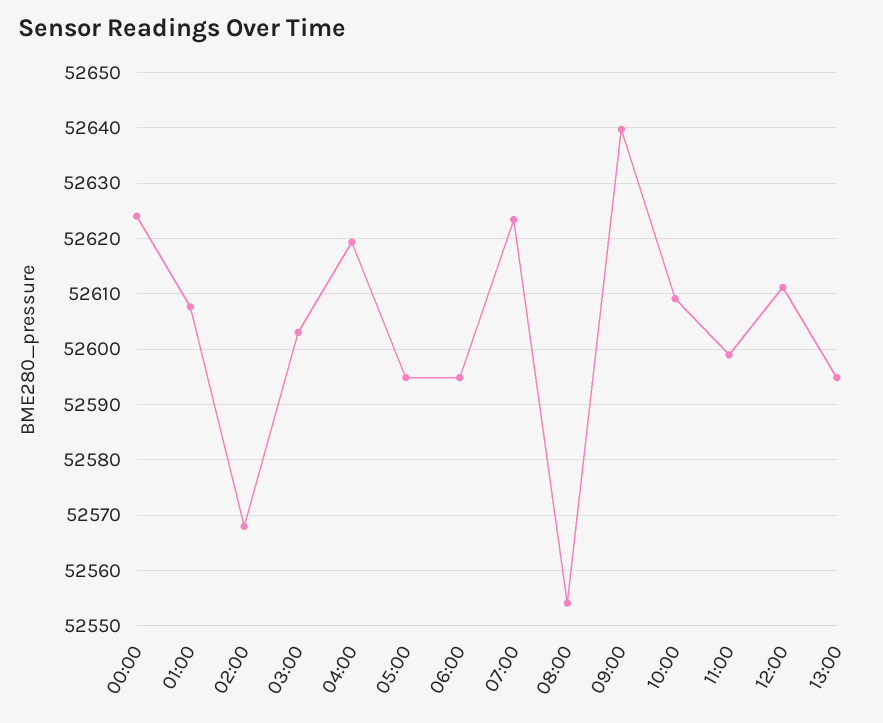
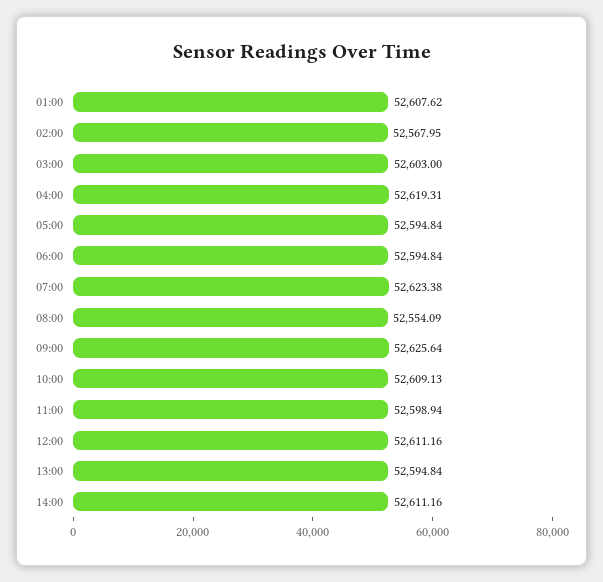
00:00: 52624 -> none
09:00: 52640 -> 52625.64
14:00: none -> 52611.16

